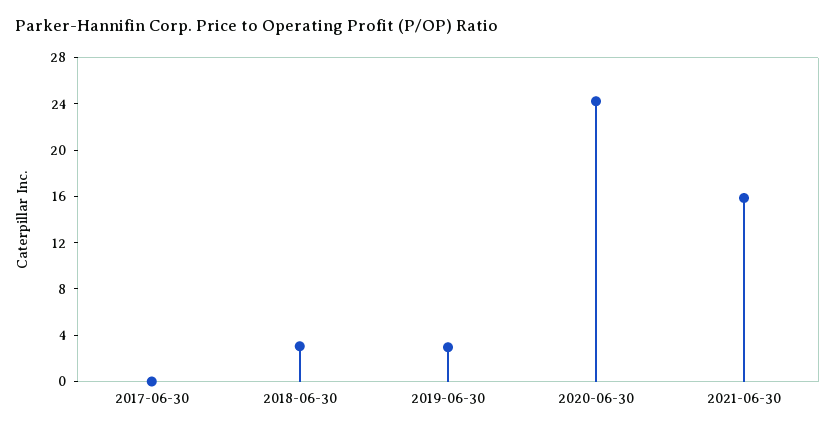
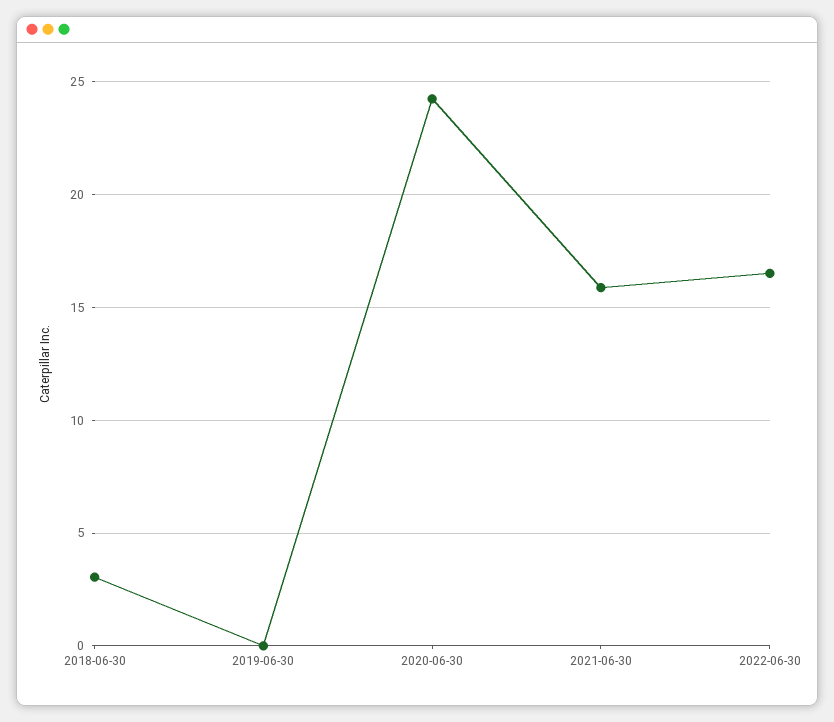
2017-06-30: 0 -> none
2019-06-30: 3 -> 0
2022-06-30: none -> 16.5

